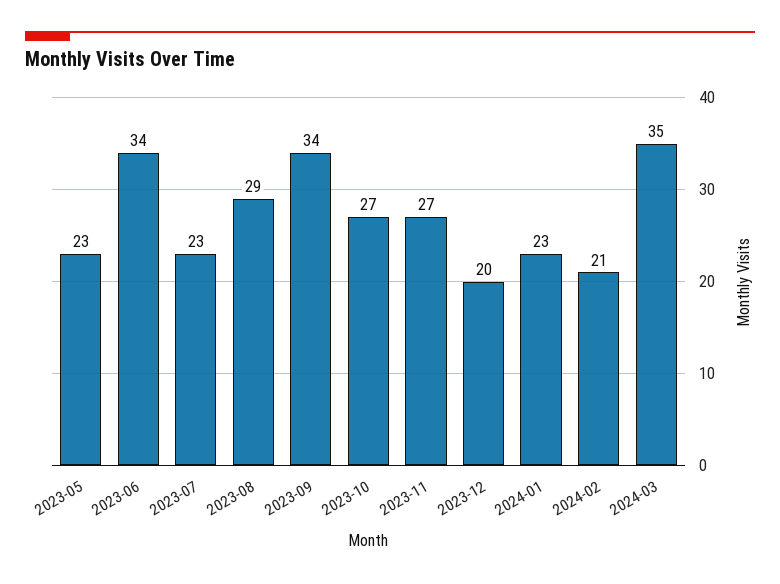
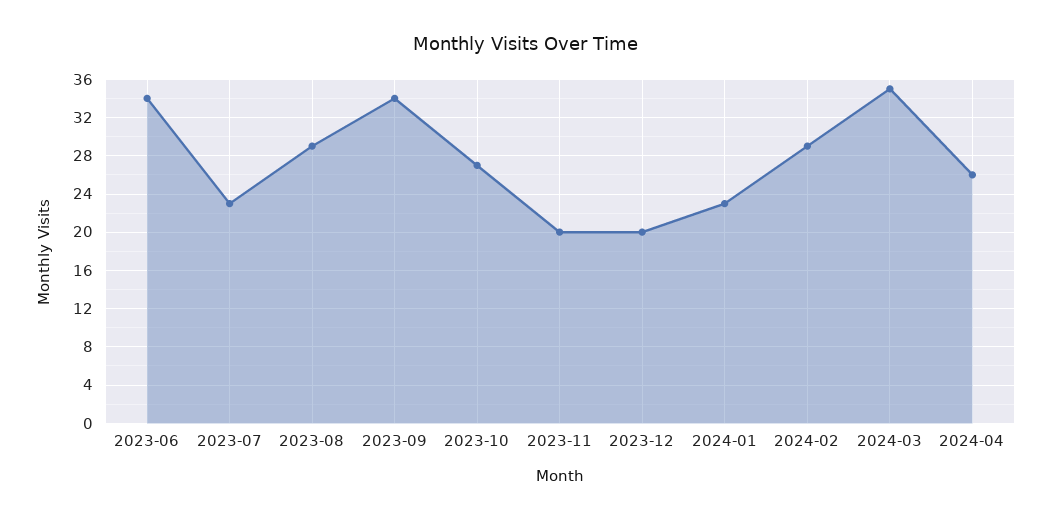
2023-05: 23 -> none
2023-11: 27 -> 20
2024-02: 21 -> 29
2024-04: none -> 26

